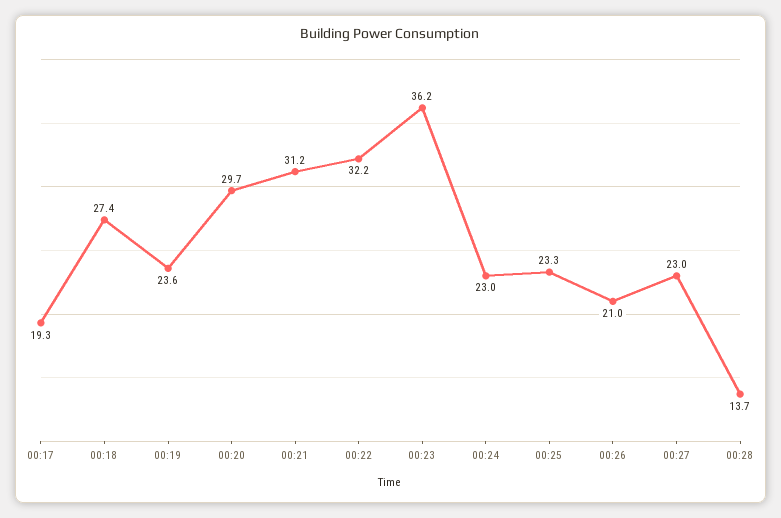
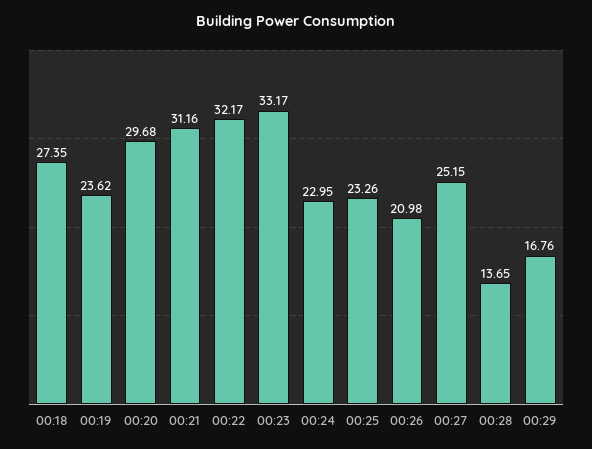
00:17: 19.3 -> none
00:23: 36.2 -> 33.17
00:27: 23 -> 25.15
00:29: none -> 16.76

